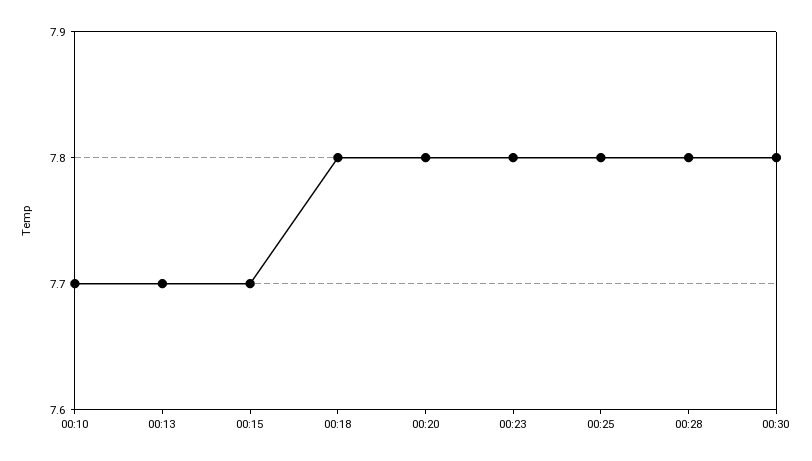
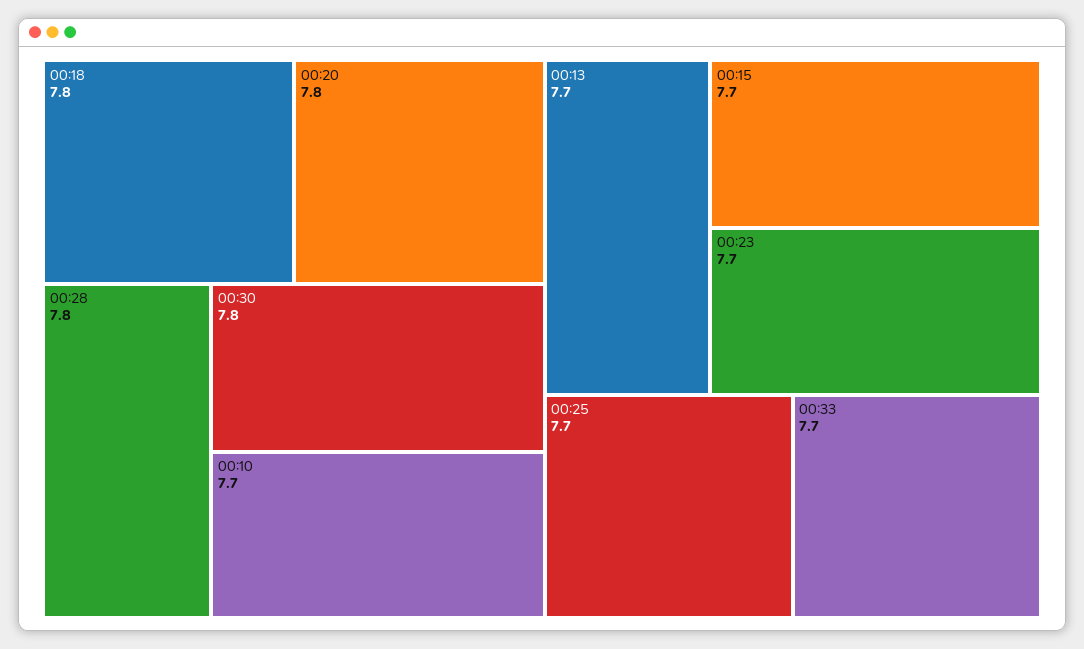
00:23: 7.8 -> 7.7
00:25: 7.8 -> 7.7
00:33: none -> 7.7

